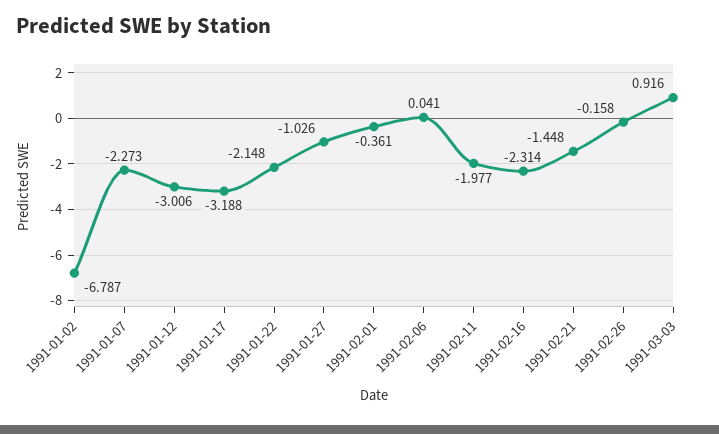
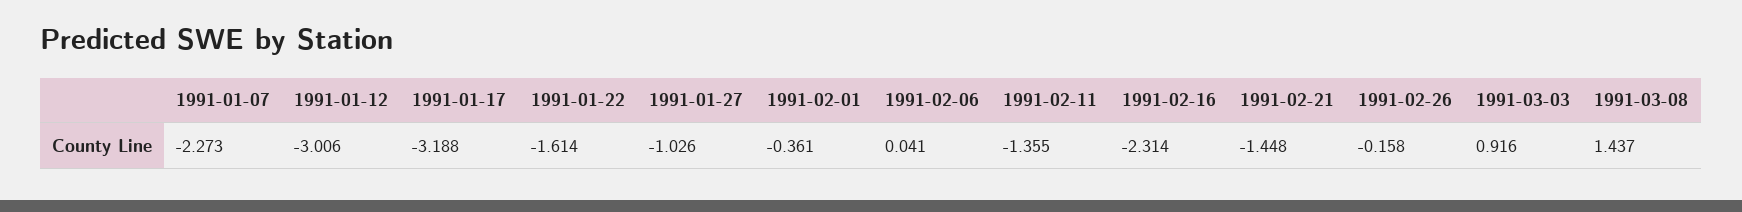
1991-01-02: -6.787 -> none
1991-01-22: -2.148 -> -1.614
1991-02-11: -1.977 -> -1.355
1991-03-08: none -> 1.437

